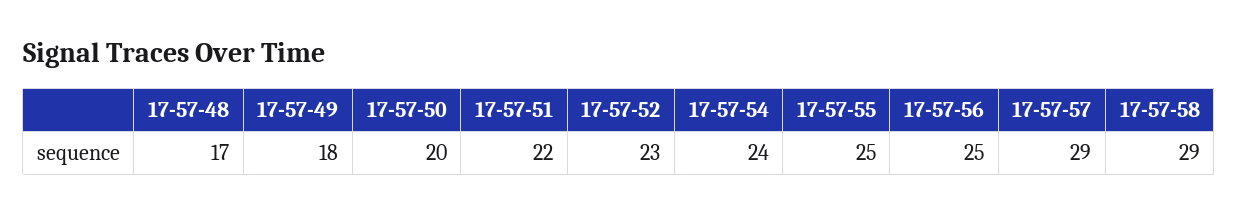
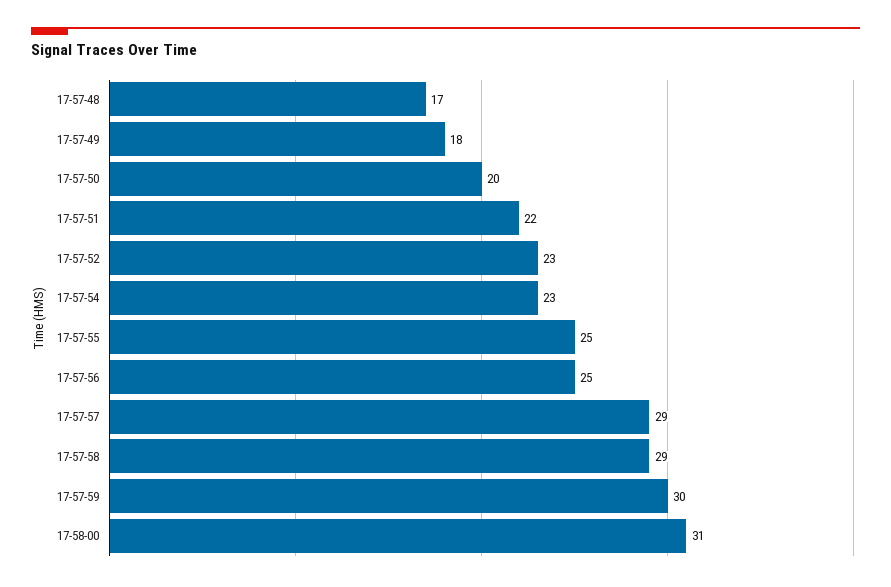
17-57-54: 24 -> 23
17-57-59: none -> 30
17-58-00: none -> 31

